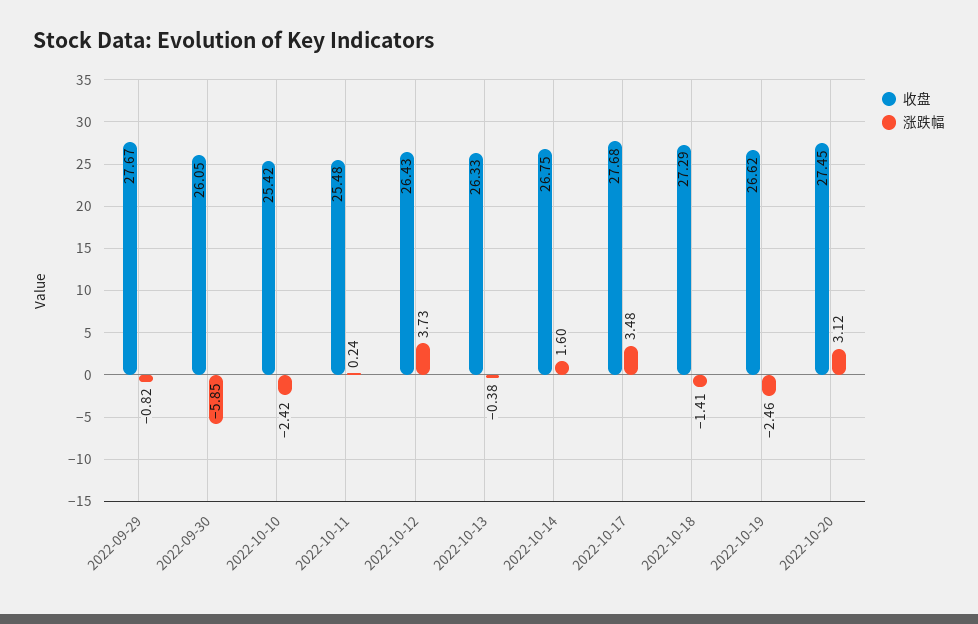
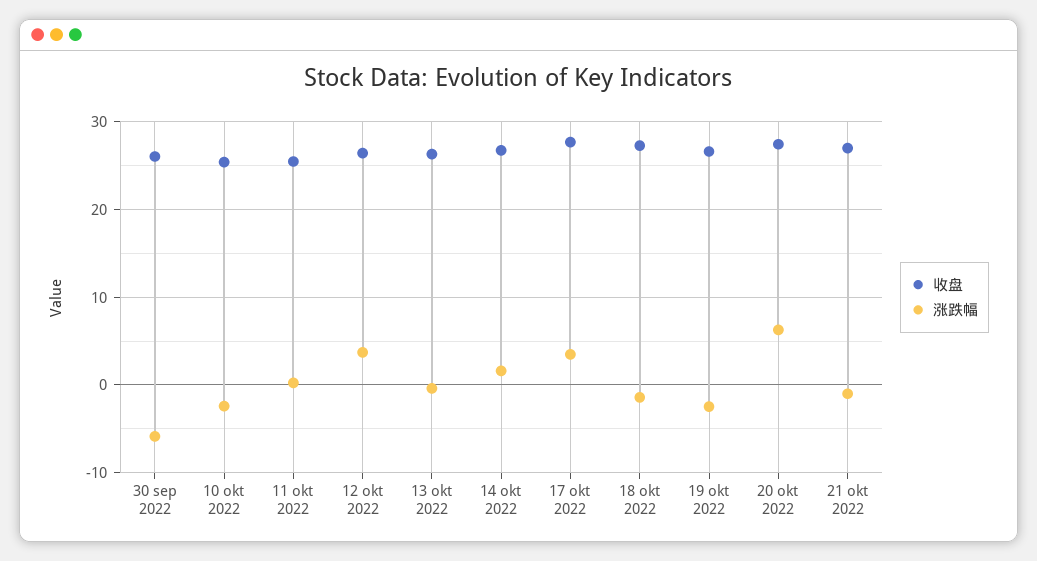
收盘, 2022-09-29: 27.67 -> none
涨跌幅, 2022-09-29: -0.82 -> none
涨跌幅, 2022-10-20: 3.12 -> 6
收盘, 21 okt 2022: none -> 27
涨跌幅, 21 okt 2022: none -> -1

